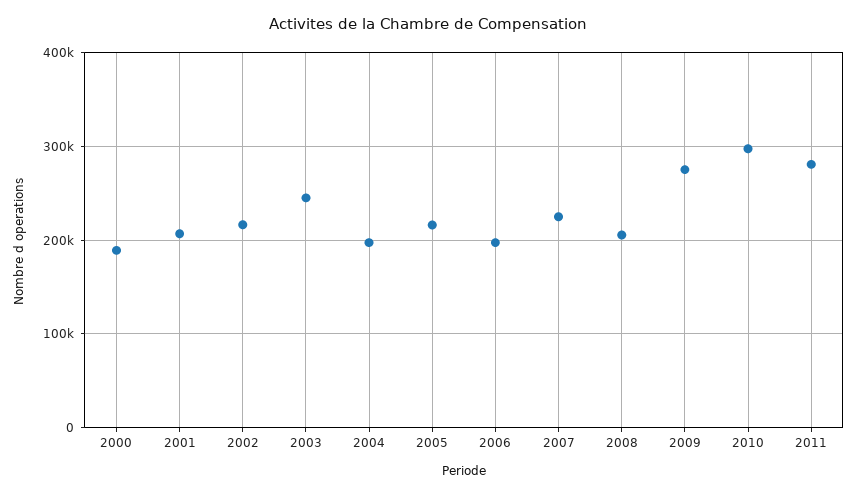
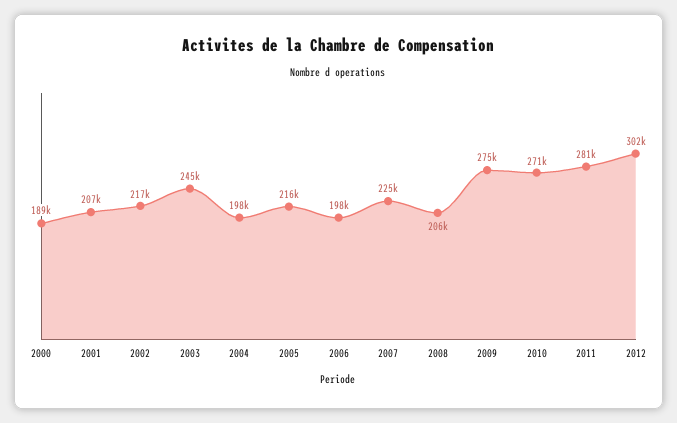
2010: 300000 -> 271000
2012: none -> 302000

